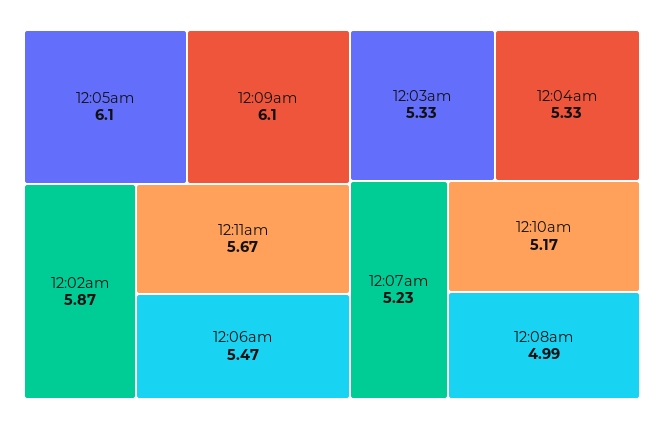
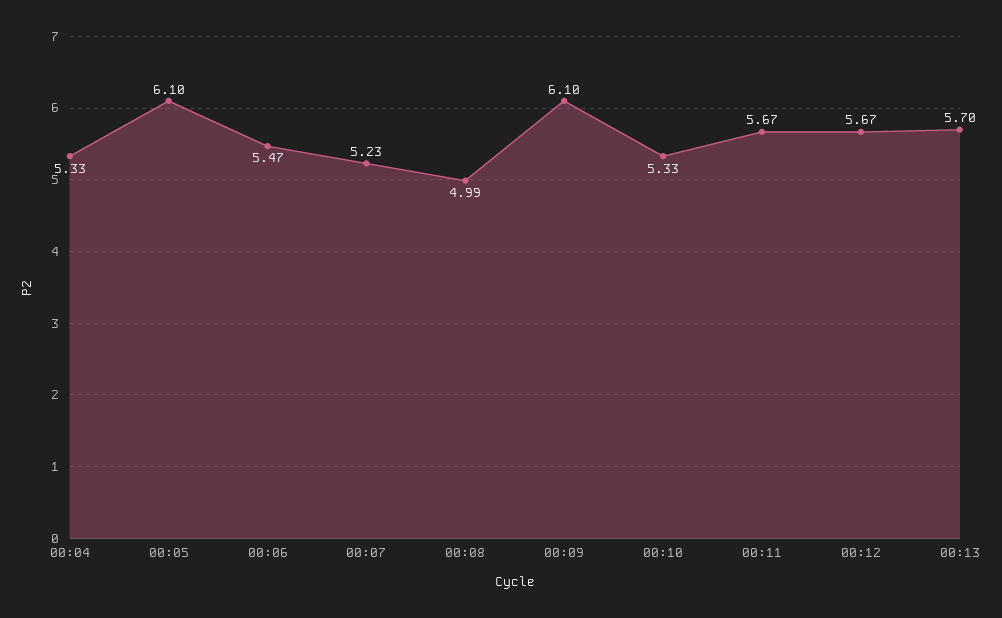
12:02am: 5.87 -> none
12:03am: 5.33 -> none
12:10am: 5.17 -> 5.33
00:12: none -> 5.67
00:13: none -> 5.7

